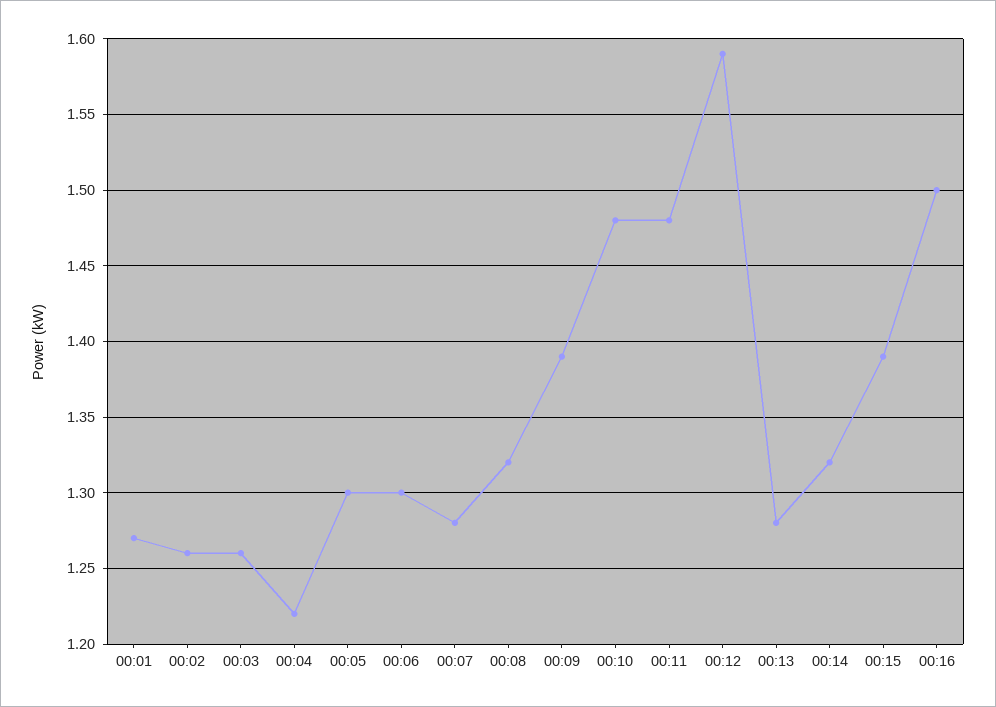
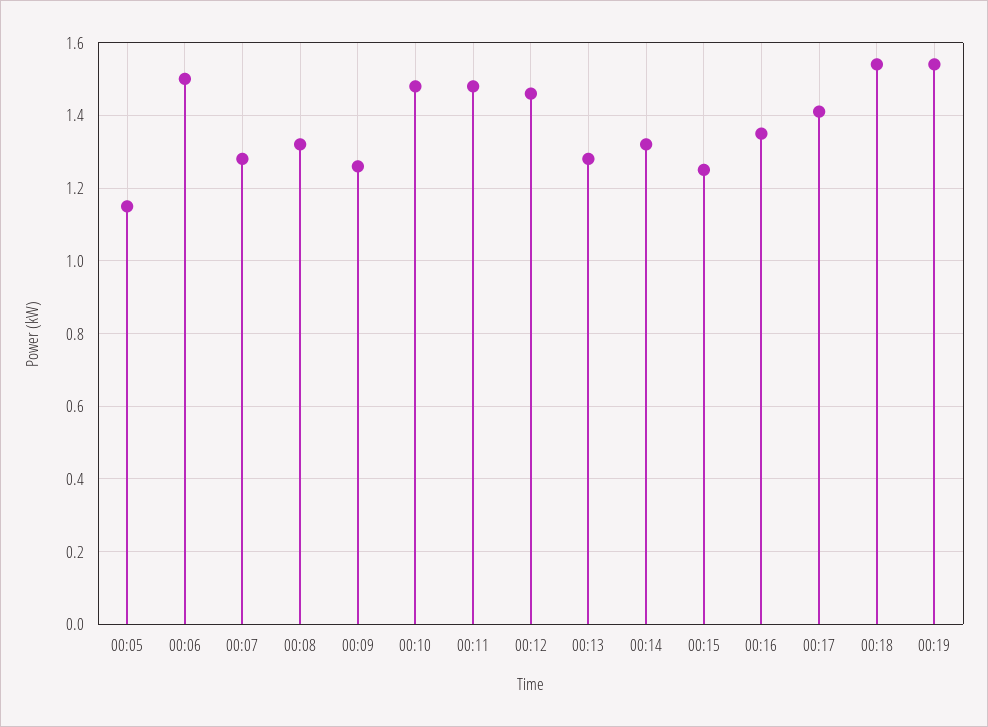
00:01: 1.27 -> none
00:02: 1.26 -> none
00:03: 1.26 -> none
00:04: 1.22 -> none
00:05: 1.3 -> 1.15
00:06: 1.3 -> 1.5
00:09: 1.39 -> 1.25
00:12: 1.59 -> 1.45
00:15: 1.39 -> 1.25
00:16: 1.5 -> 1.35
00:17: none -> 1.4
00:18: none -> 1.55
00:19: none -> 1.55

